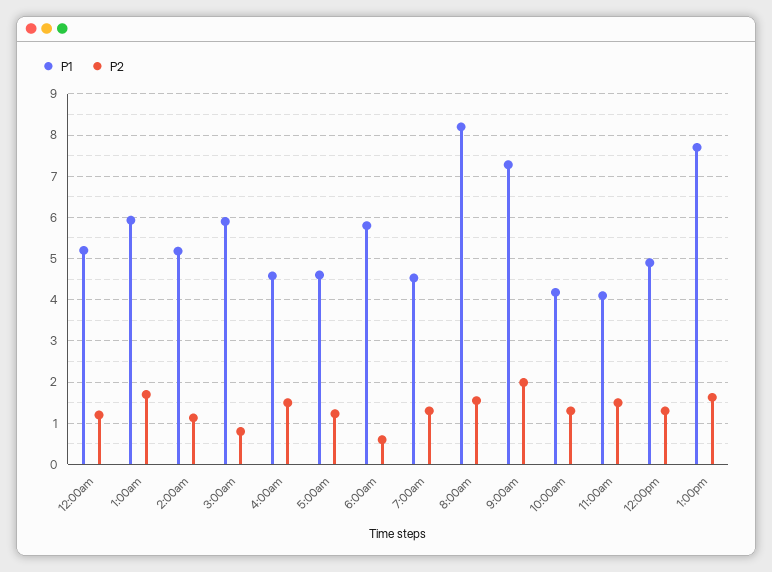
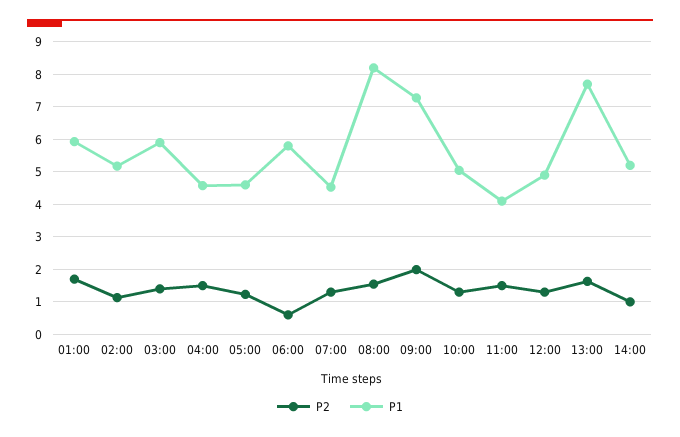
P1, 12:00am: 5.2 -> none
P2, 12:00am: 1.2 -> none
P2, 3:00am: 0.8 -> 1.4
P1, 10:00am: 4.2 -> 5
P2, 14:00: none -> 1
P1, 14:00: none -> 5.2

